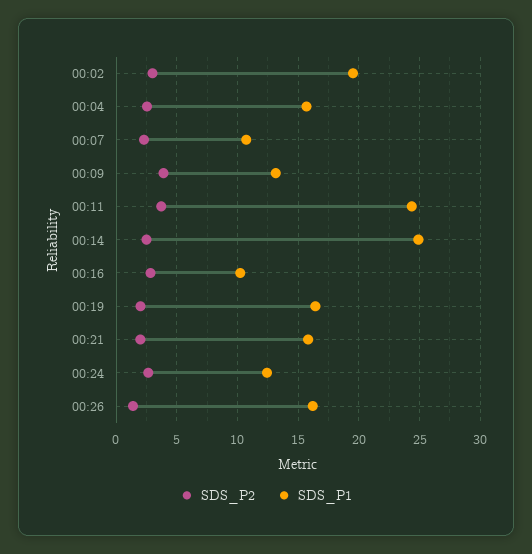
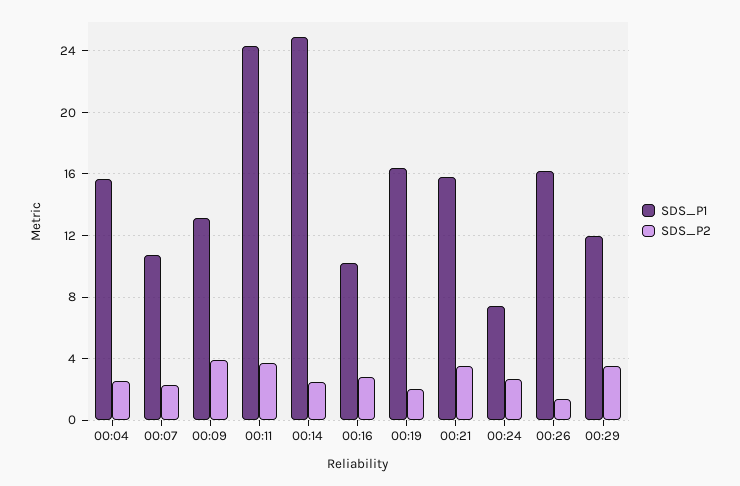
SDS_P2, 00:02: 3 -> none
SDS_P1, 00:02: 19.5 -> none
SDS_P2, 00:21: 2 -> 3.5
SDS_P1, 00:24: 12.5 -> 7.5
SDS_P1, 00:29: none -> 12
SDS_P2, 00:29: none -> 3.5

